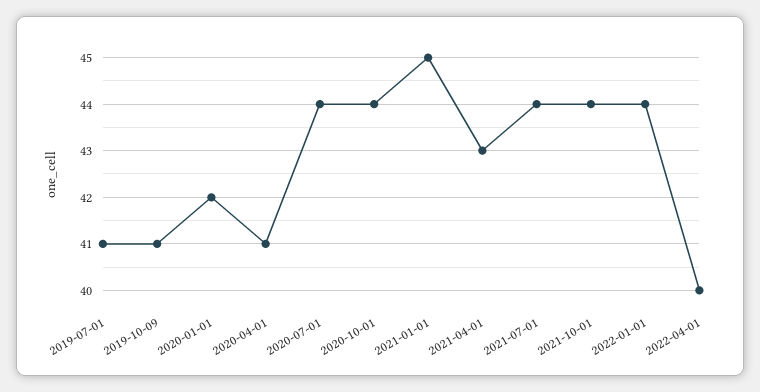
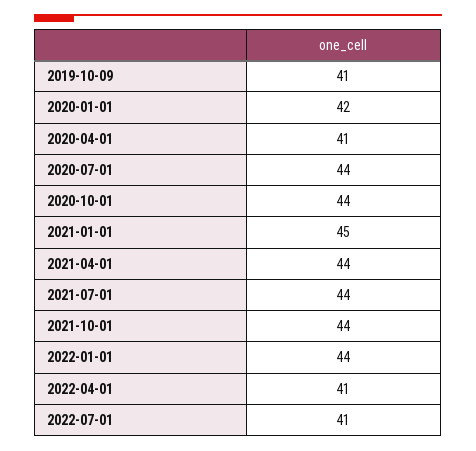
2019-07-01: 41 -> none
2021-04-01: 43 -> 44
2022-04-01: 40 -> 41
2022-07-01: none -> 41

